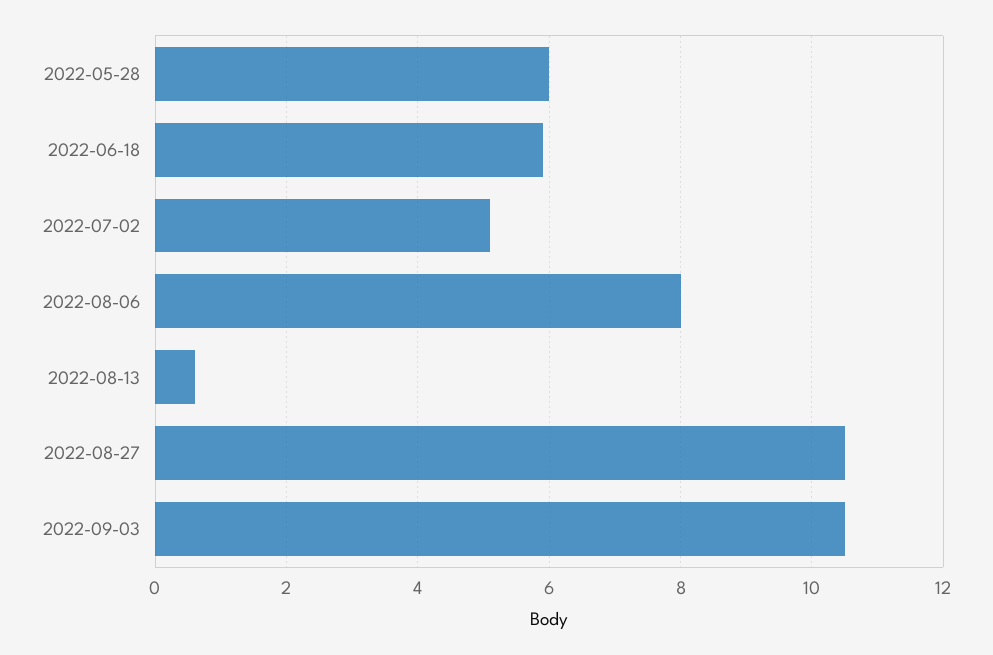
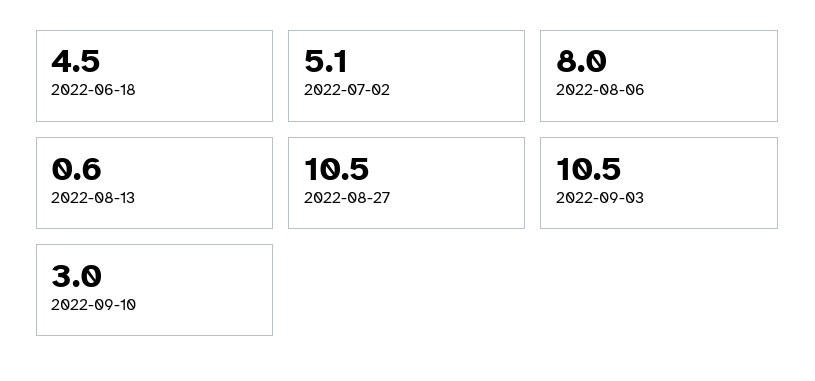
2022-05-28: 6 -> none
2022-06-18: 6 -> 4.5
2022-09-10: none -> 3

